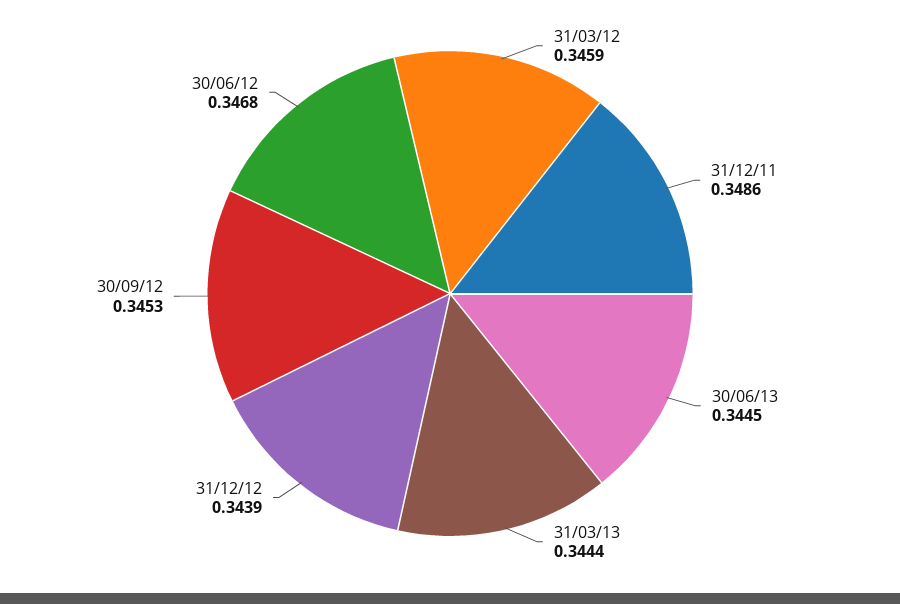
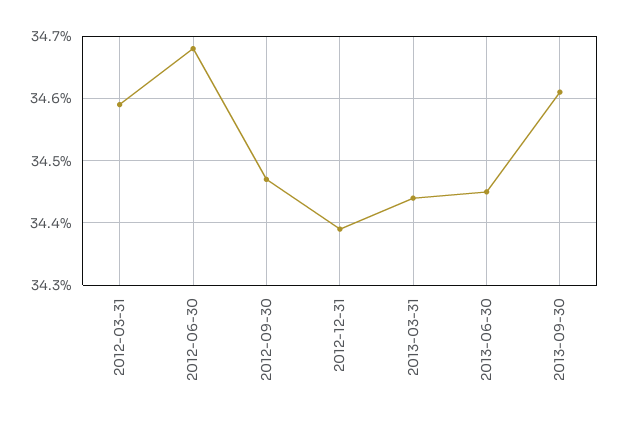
31/12/11: 0.3486 -> none
30/09/12: 0.3453 -> 0.3447
2013-09-30: none -> 0.3461

